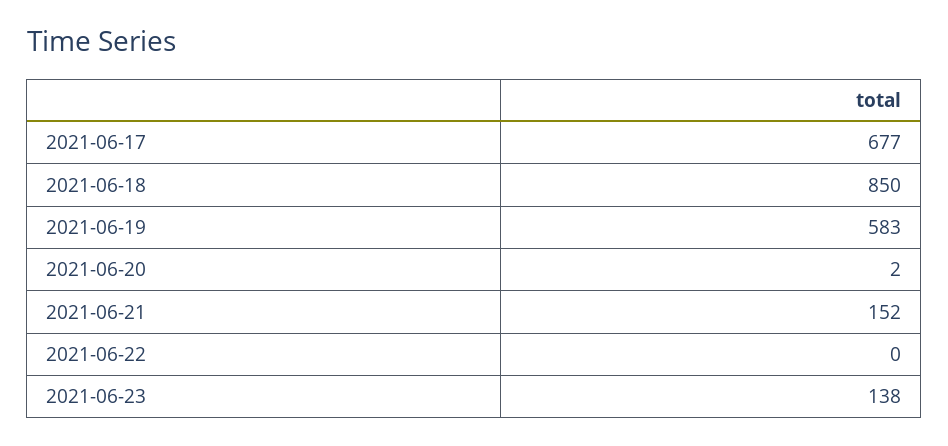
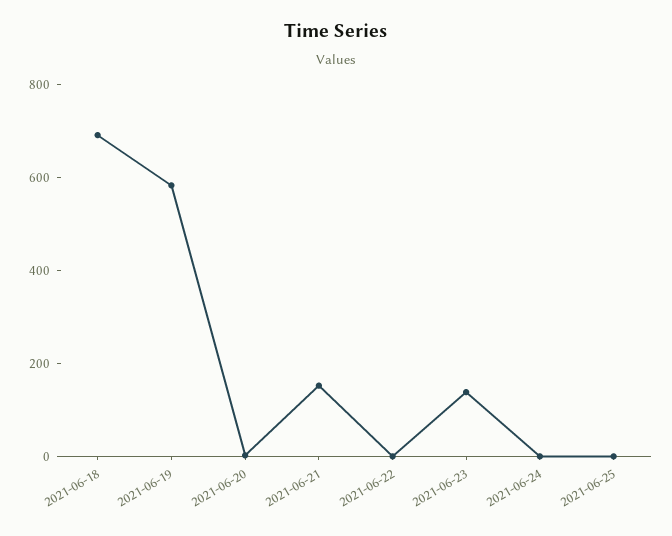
2021-06-17: 677 -> none
2021-06-18: 850 -> 700
2021-06-24: none -> 0
2021-06-25: none -> 0

